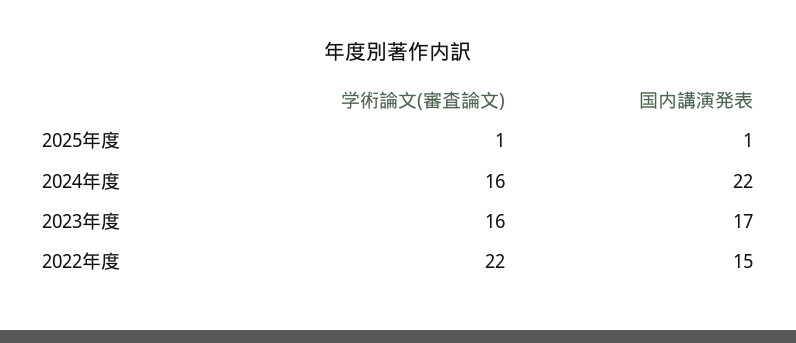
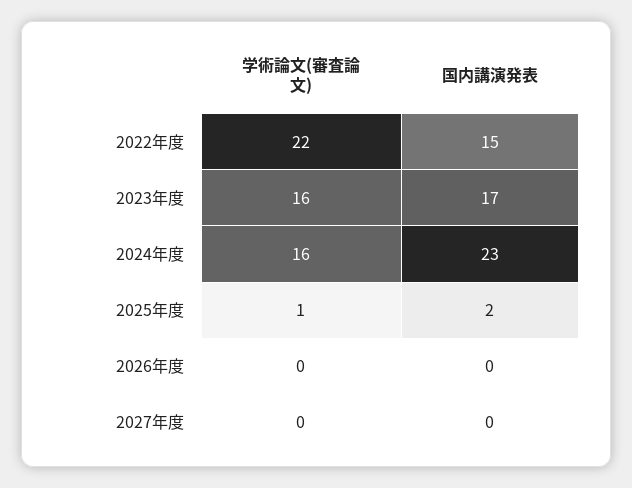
国内講演発表, 2025年度: 1 -> 2
国内講演発表, 2024年度: 22 -> 23
学術論文(審査論文), 2026年度: none -> 0
国内講演発表, 2026年度: none -> 0
学術論文(審査論文), 2027年度: none -> 0
国内講演発表, 2027年度: none -> 0

